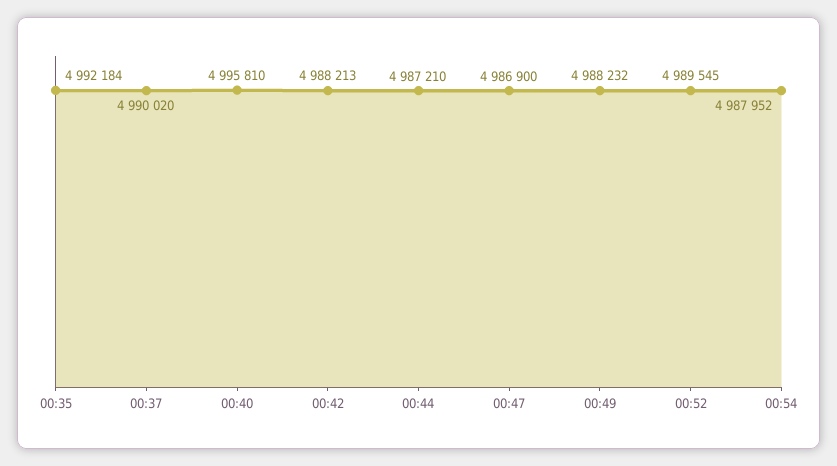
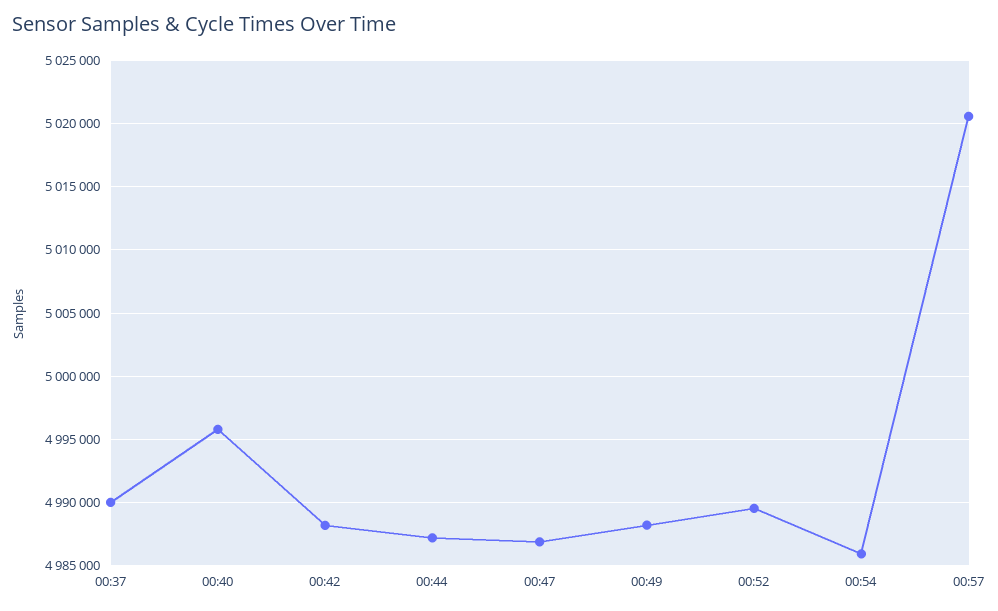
00:35: 4992184 -> none
00:54: 4987952 -> 4986000
00:57: none -> 5020500

